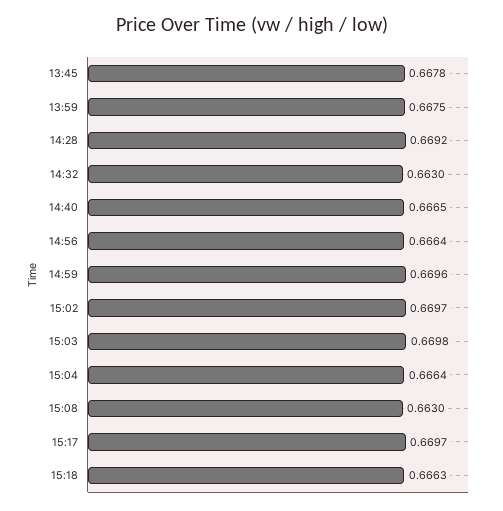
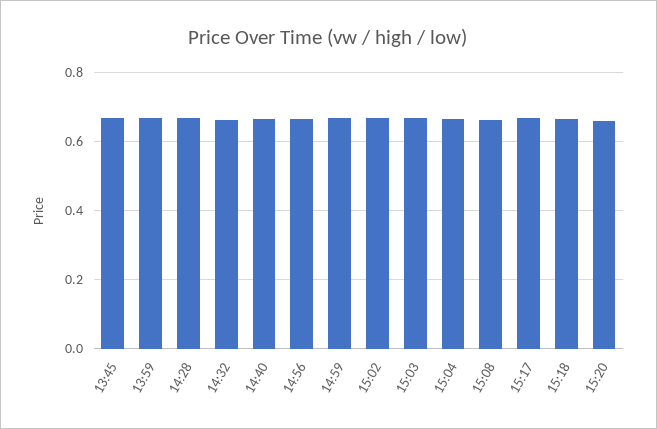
15:20: none -> 0.66

